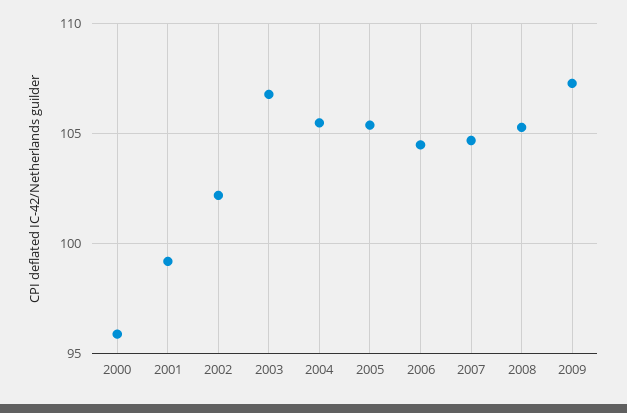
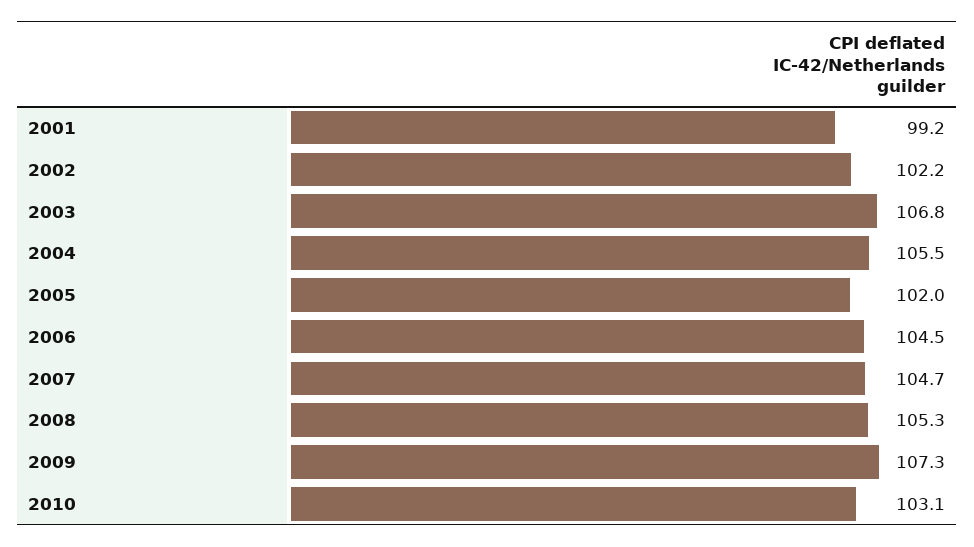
2000: 96 -> none
2005: 105.5 -> 102
2010: none -> 103.1

